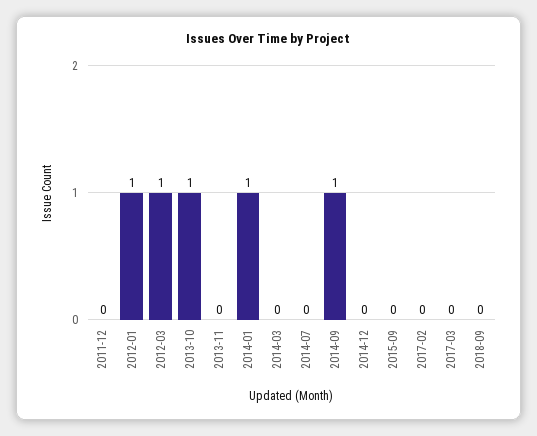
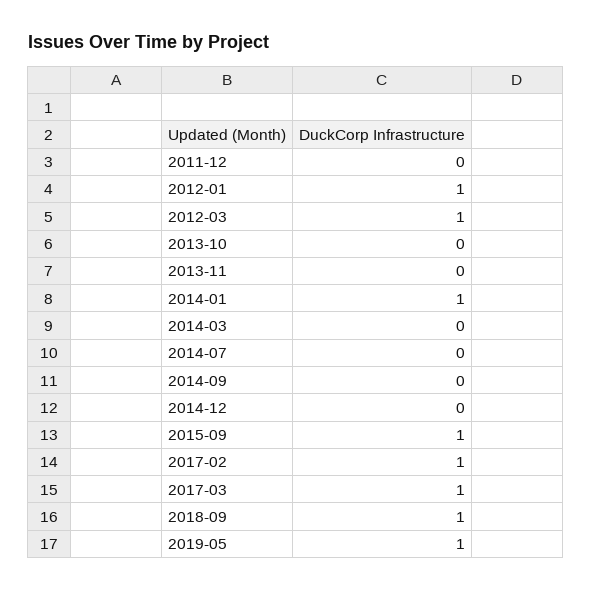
2013-10: 1 -> 0
2014-09: 1 -> 0
2015-09: 0 -> 1
2017-02: 0 -> 1
2017-03: 0 -> 1
2018-09: 0 -> 1
2019-05: none -> 1

